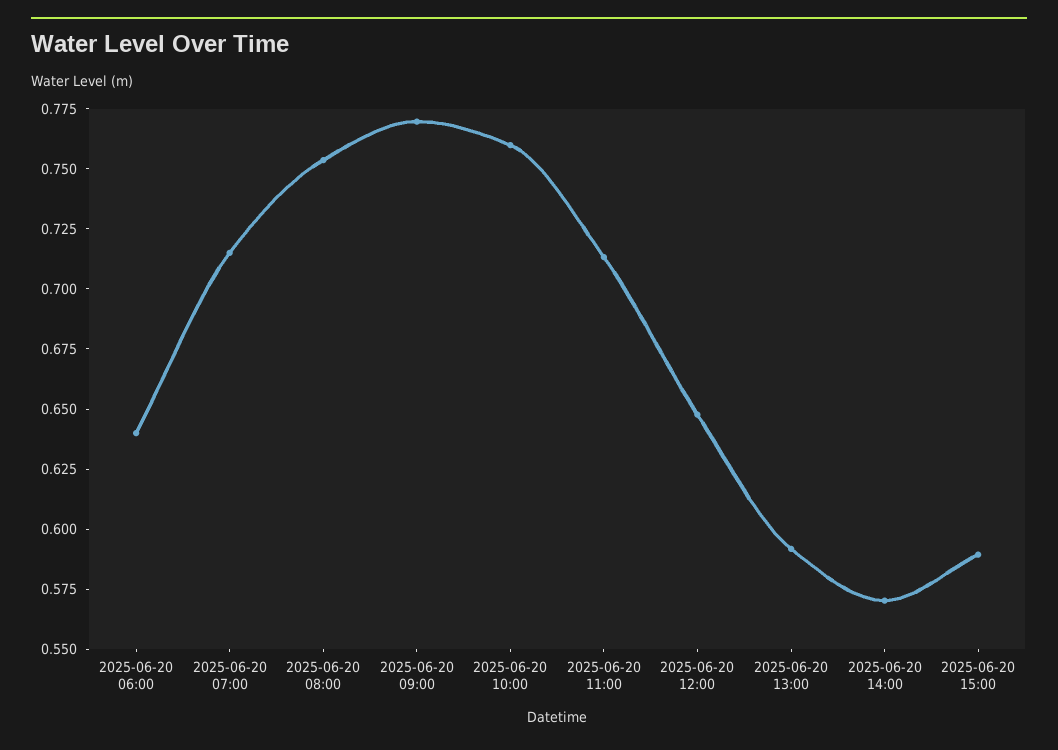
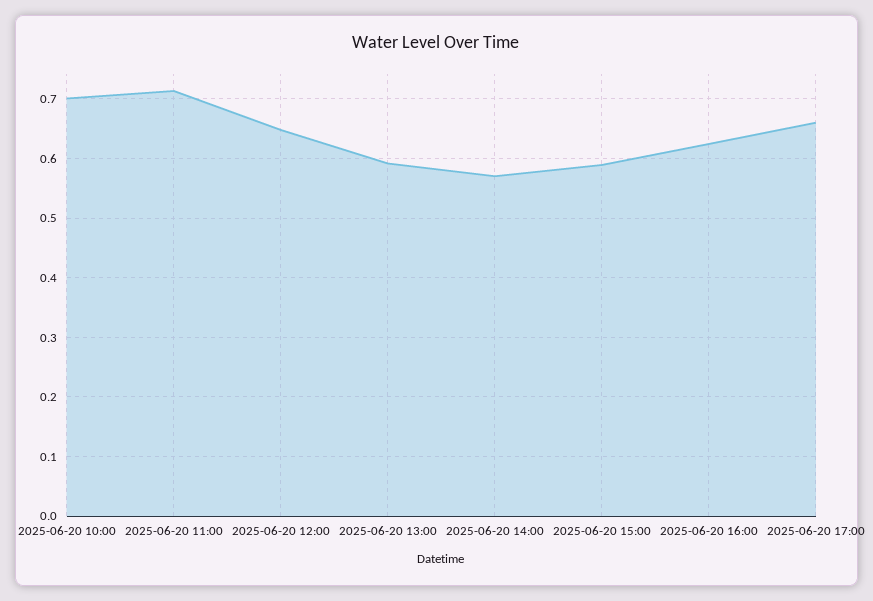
2025-06-20 06:00: 0.64 -> none
2025-06-20 07:00: 0.715 -> none
2025-06-20 08:00: 0.755 -> none
2025-06-20 09:00: 0.77 -> none
2025-06-20 10:00: 0.76 -> 0.7
2025-06-20 16:00: none -> 0.62
2025-06-20 17:00: none -> 0.66

